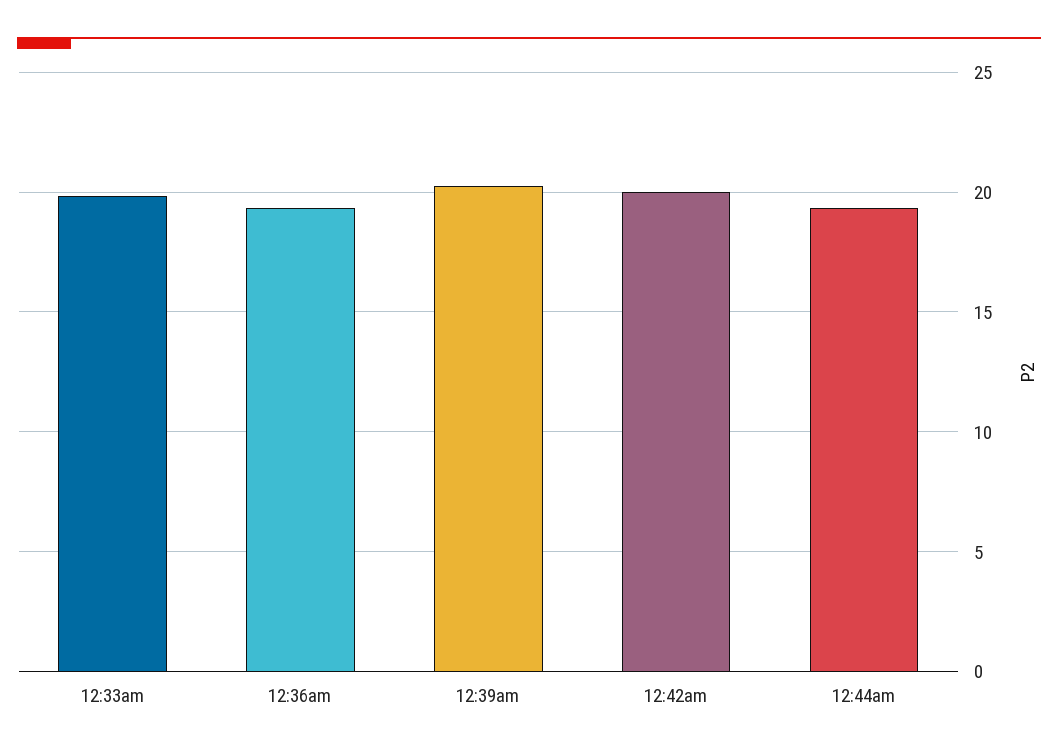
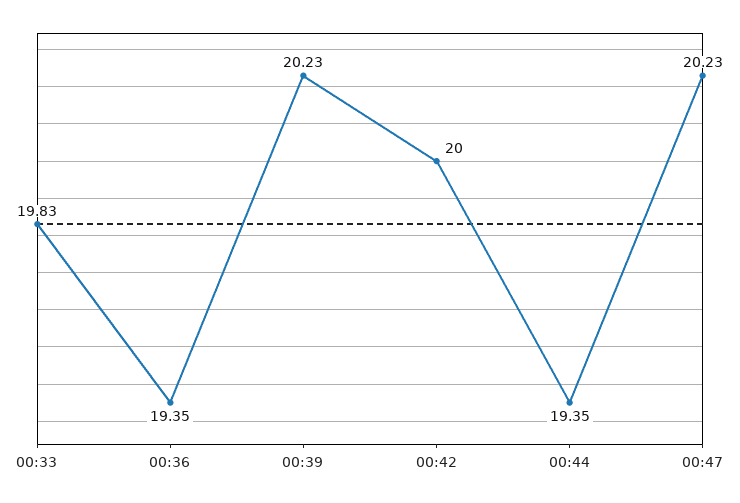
00:47: none -> 20.23

